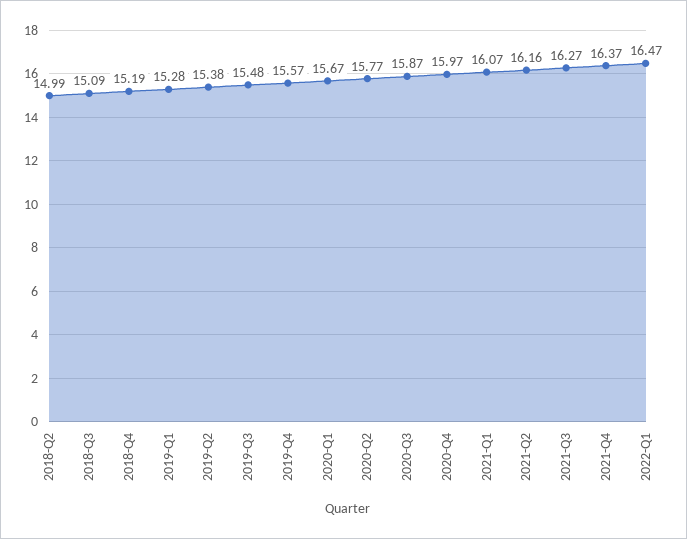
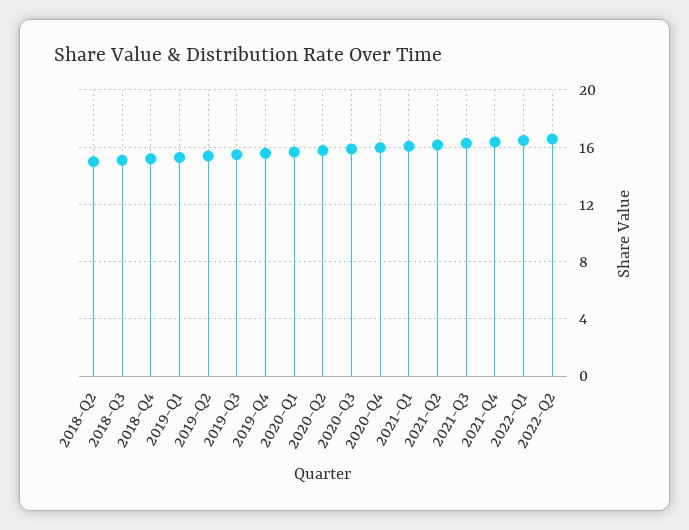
2022-Q2: none -> 16.5

